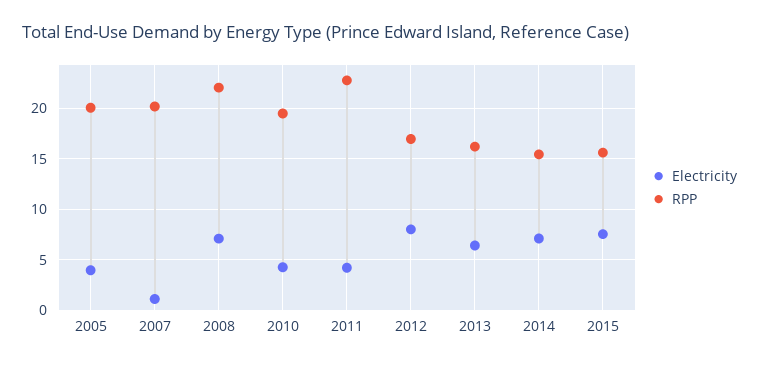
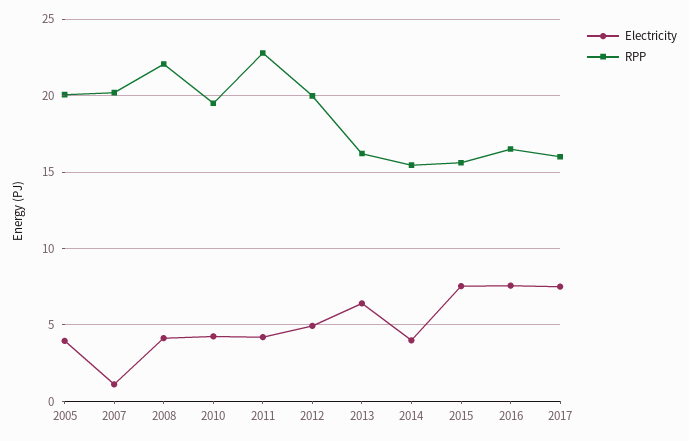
Electricity, 2008: 7 -> 4
Electricity, 2012: 8 -> 5
RPP, 2012: 17 -> 20
Electricity, 2014: 7 -> 4
Electricity, 2016: none -> 7.5
RPP, 2016: none -> 16.5
Electricity, 2017: none -> 7.5
RPP, 2017: none -> 16

